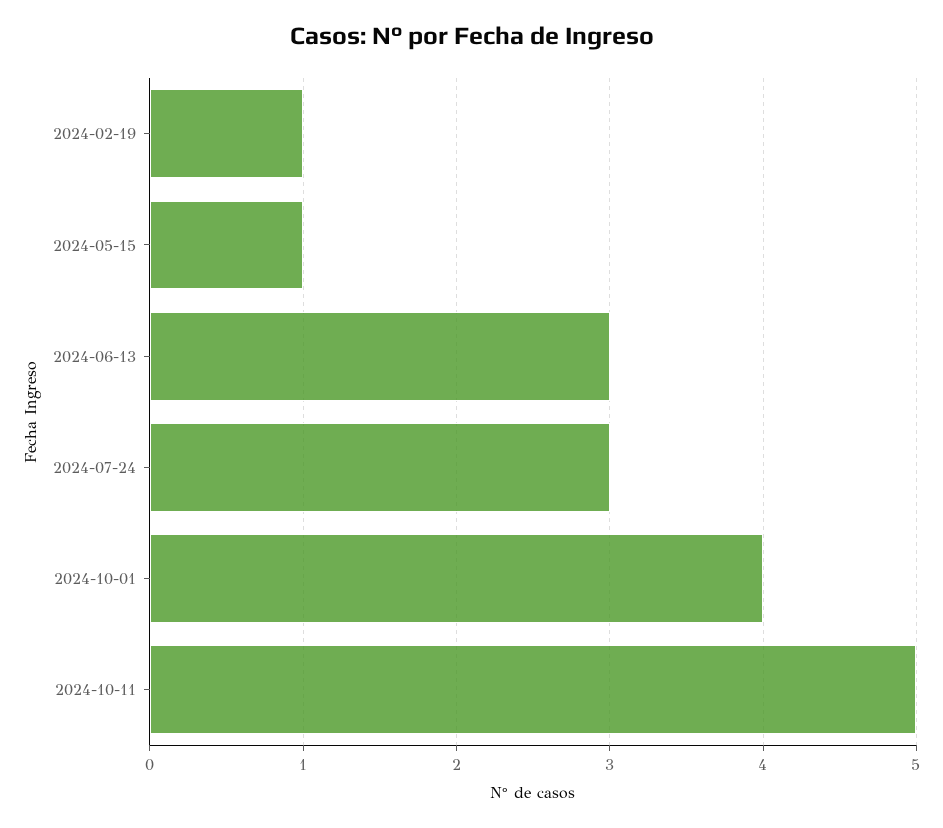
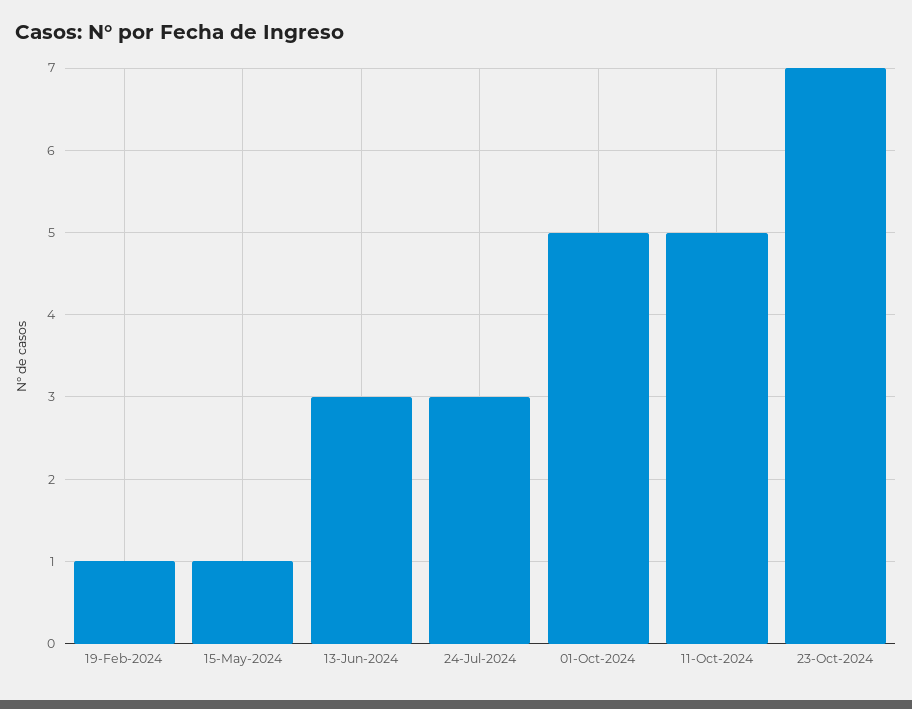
2024-10-01: 4 -> 5
23-Oct-2024: none -> 7

